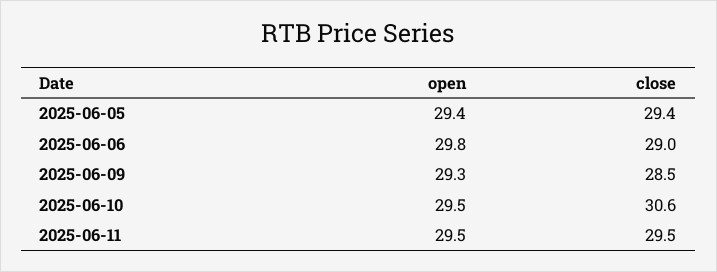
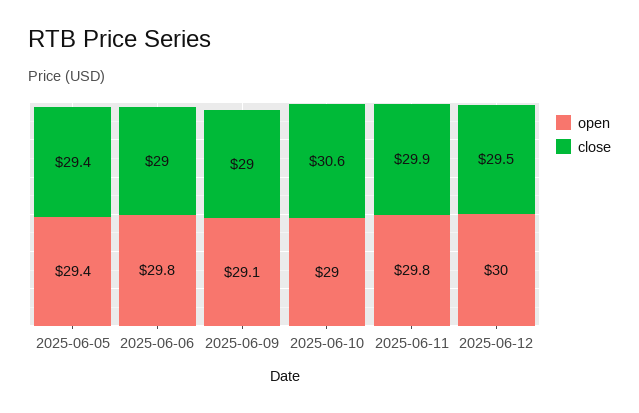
open, 2025-06-09: 29.3 -> 29.1
close, 2025-06-09: 28.5 -> 29
open, 2025-06-10: 29.5 -> 29
open, 2025-06-11: 29.5 -> 29.8
close, 2025-06-11: 29.5 -> 29.9
open, 2025-06-12: none -> 30
close, 2025-06-12: none -> 29.5

